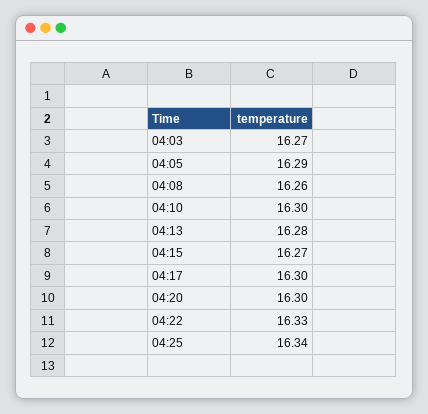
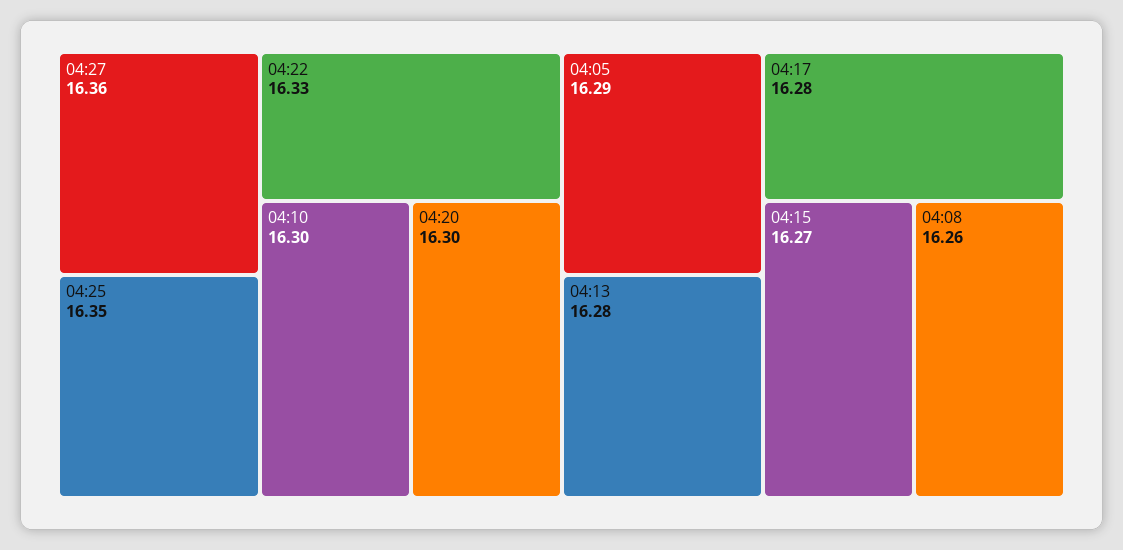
04:03: 16.27 -> none
04:17: 16.3 -> 16.28
04:25: 16.34 -> 16.35
04:27: none -> 16.36

